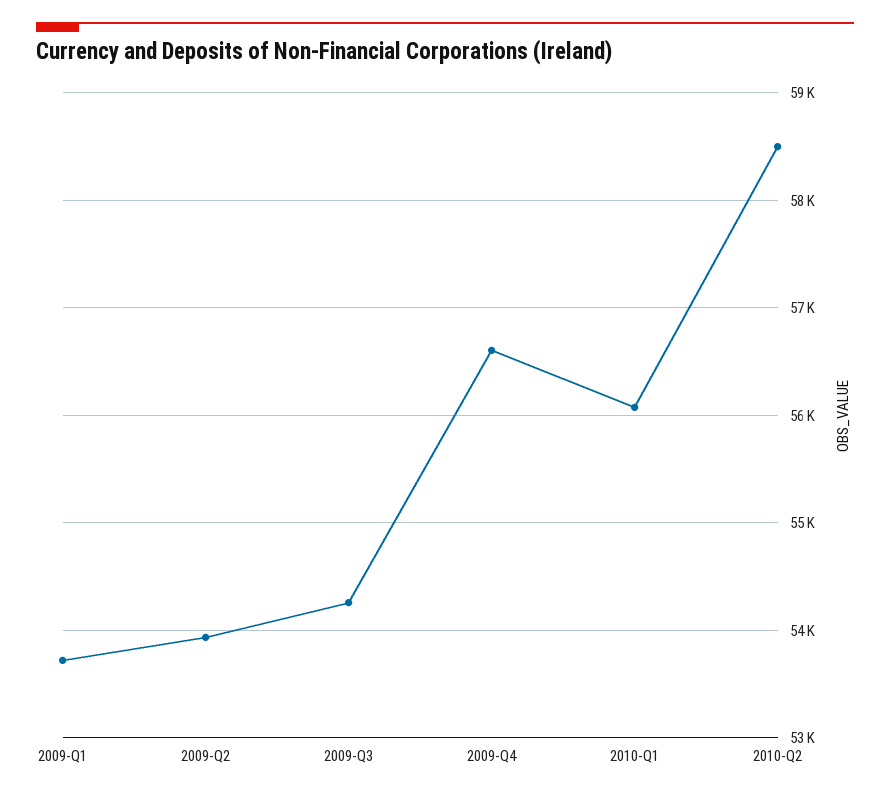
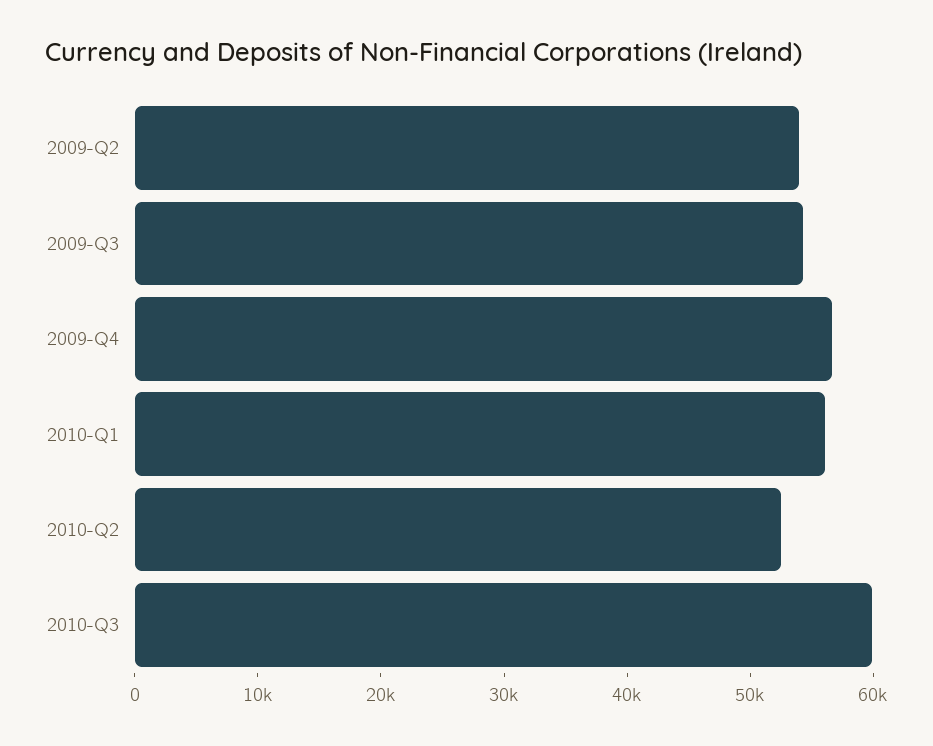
2009-Q1: 53700 -> none
2010-Q2: 58500 -> 52000
2010-Q3: none -> 60000

